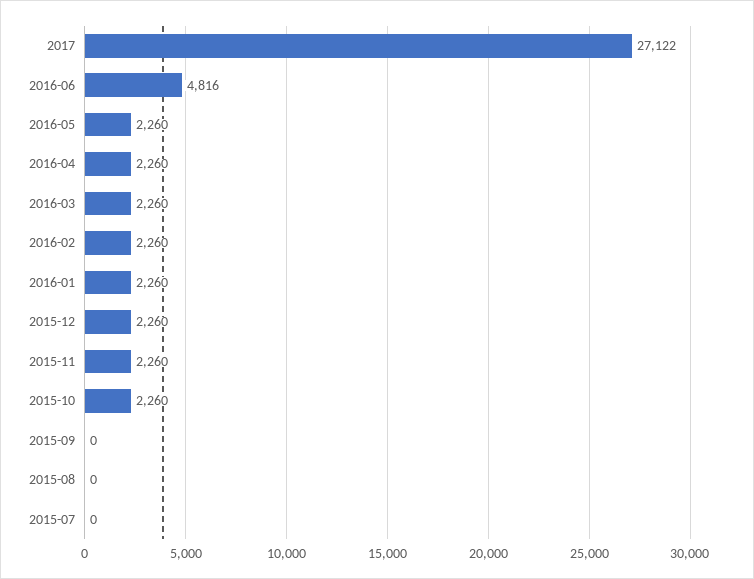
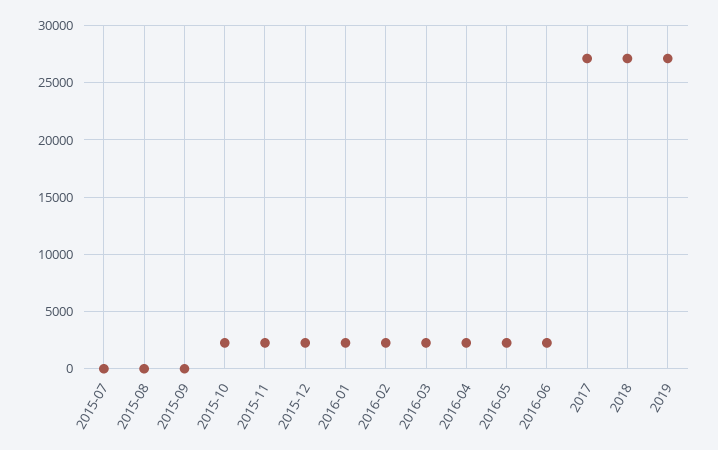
2016-06: 4816 -> 2000
2018: none -> 27000
2019: none -> 27000

